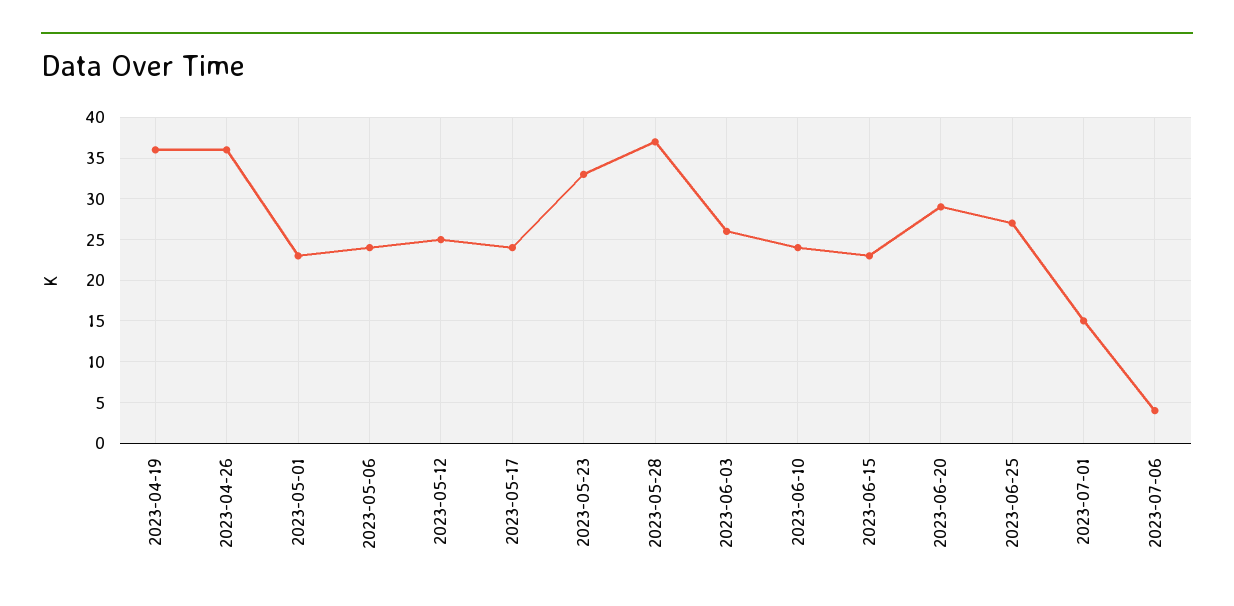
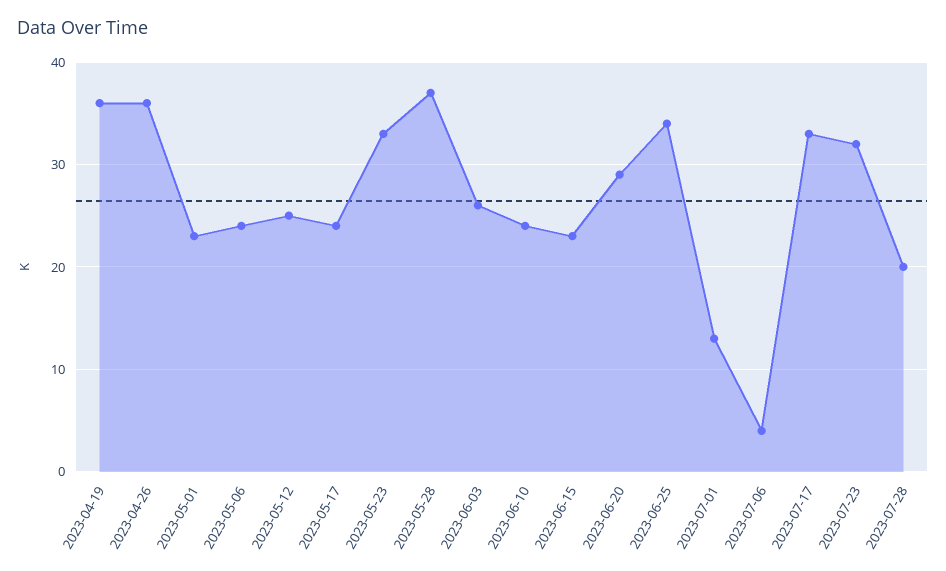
2023-06-25: 27 -> 34
2023-07-01: 15 -> 13
2023-07-17: none -> 33
2023-07-23: none -> 32
2023-07-28: none -> 20

